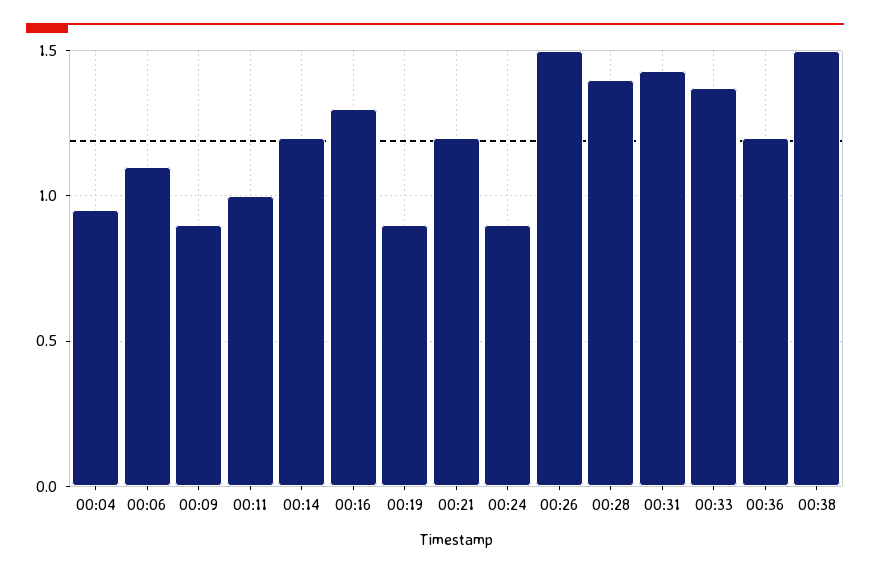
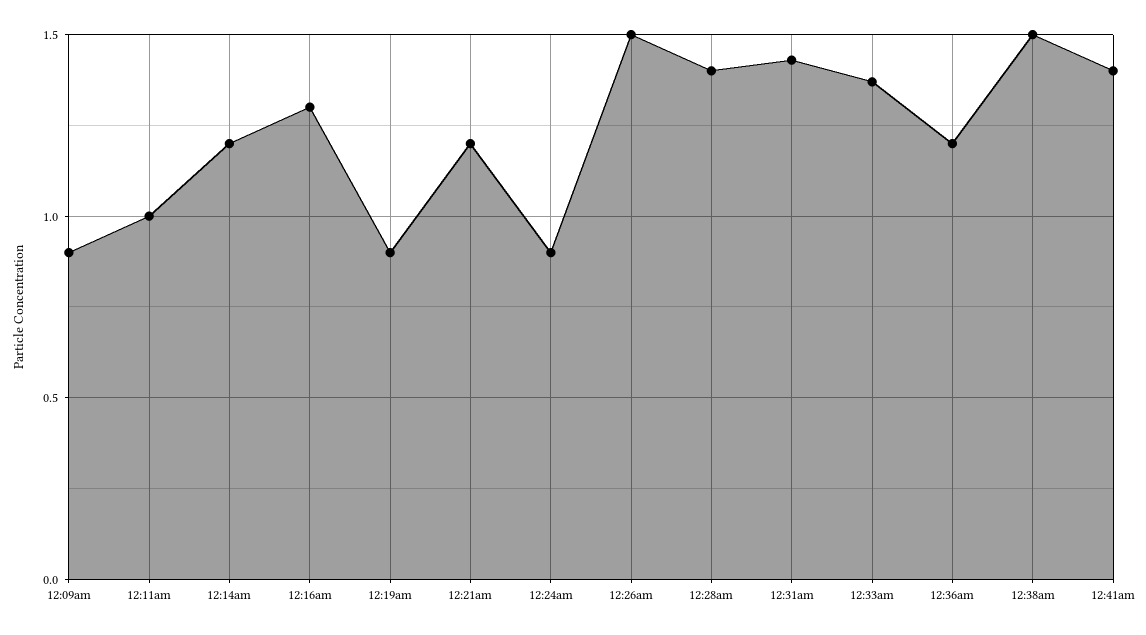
00:04: 0.95 -> none
00:06: 1.1 -> none
12:41am: none -> 1.4

